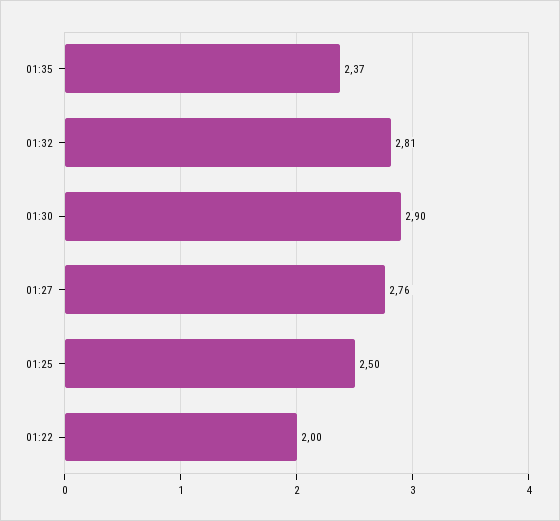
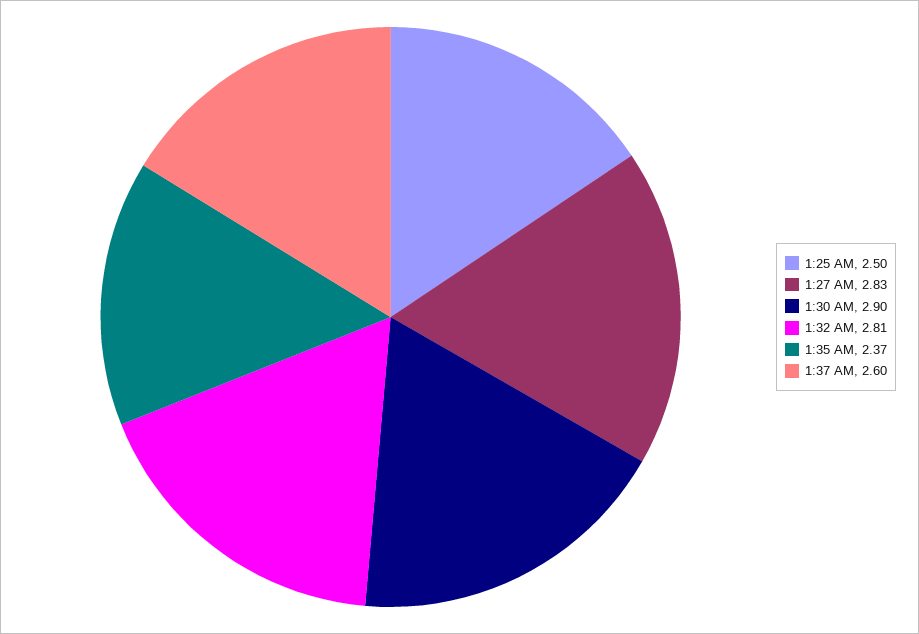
01:27: 2.76 -> 2.83
01:22: 2 -> none
1:37 AM: none -> 2.6

